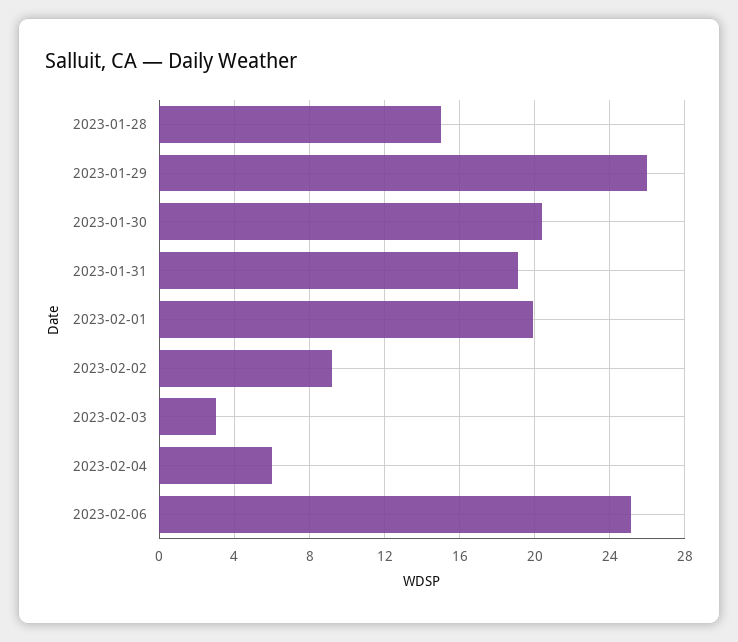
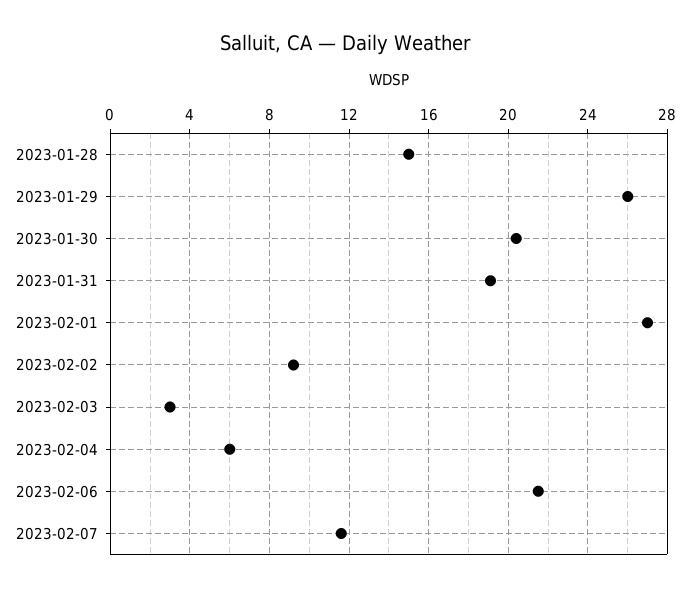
2023-02-01: 20 -> 27
2023-02-06: 25 -> 21.5
2023-02-07: none -> 11.5

